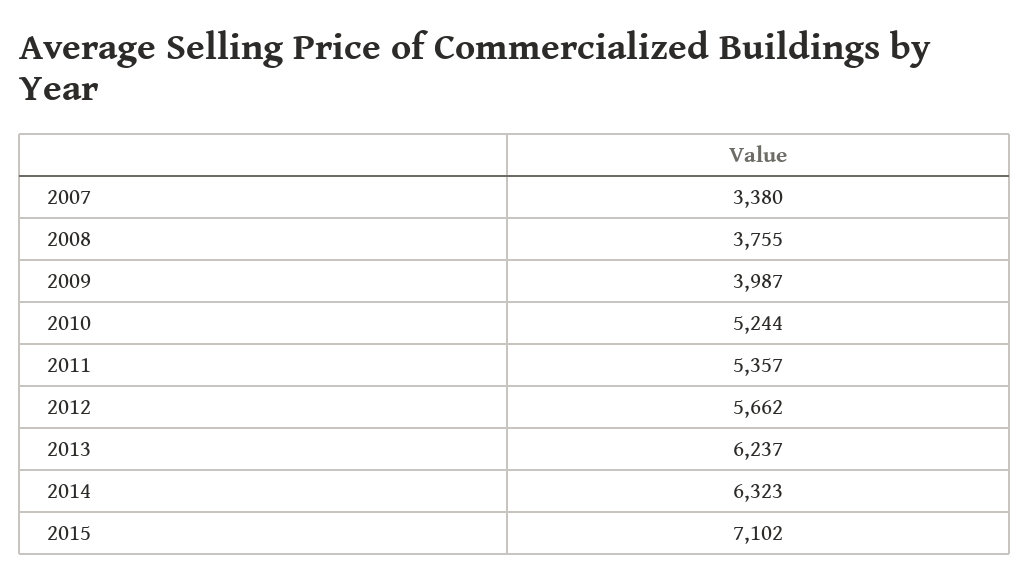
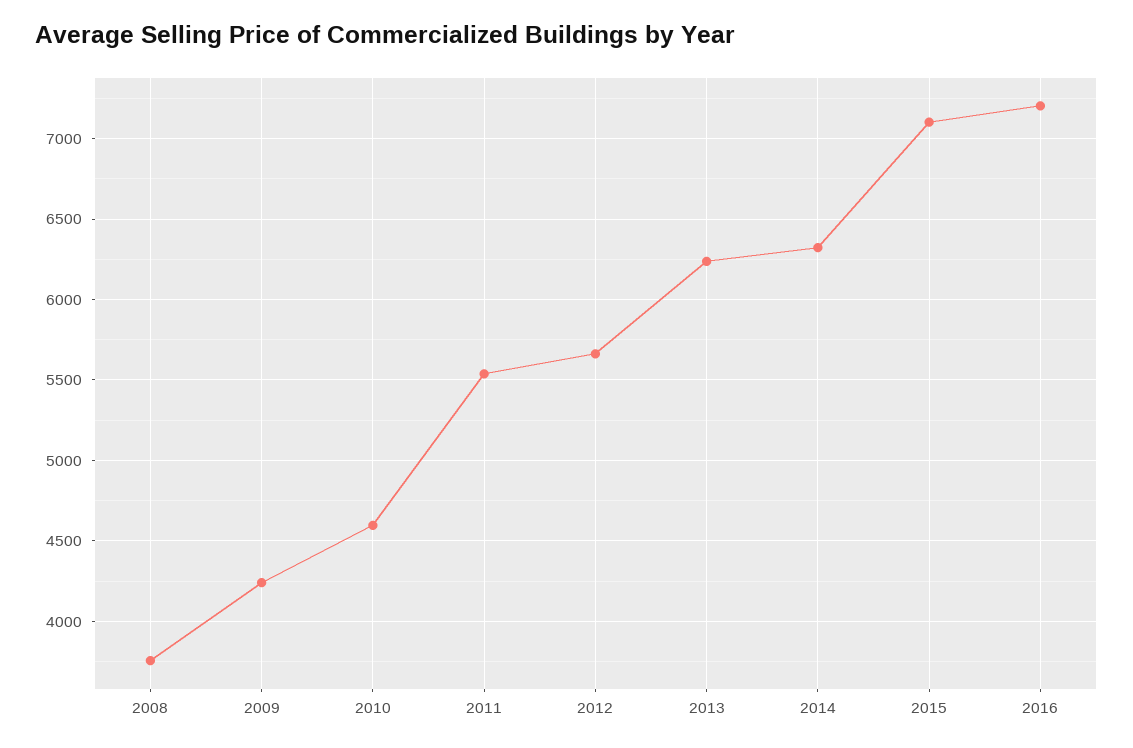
2007: 3380 -> none
2009: 3987 -> 4250
2010: 5244 -> 4600
2011: 5357 -> 5550
2016: none -> 7200

